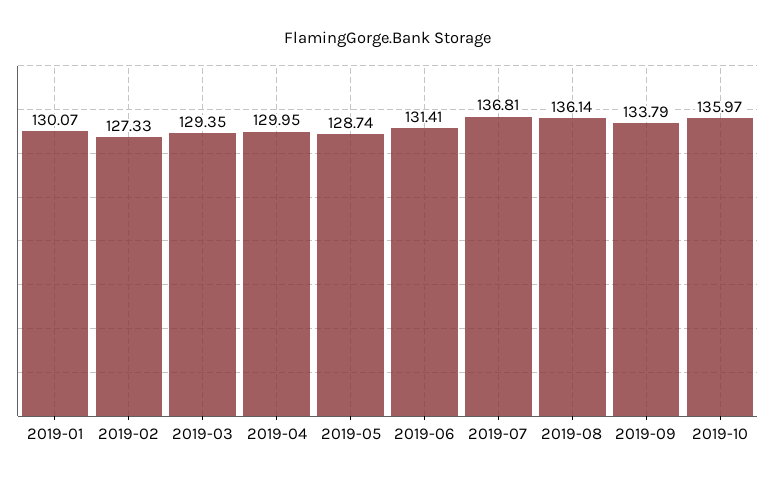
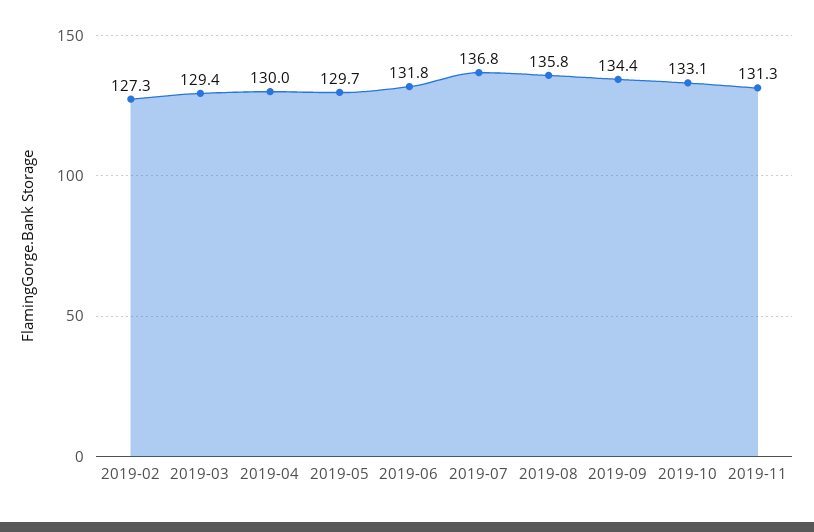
2019-01: 130.07 -> none
2019-05: 128.74 -> 129.7
2019-06: 131.41 -> 131.8
2019-08: 136.14 -> 135.8
2019-09: 133.79 -> 134.4
2019-10: 135.97 -> 133.1
2019-11: none -> 131.3

